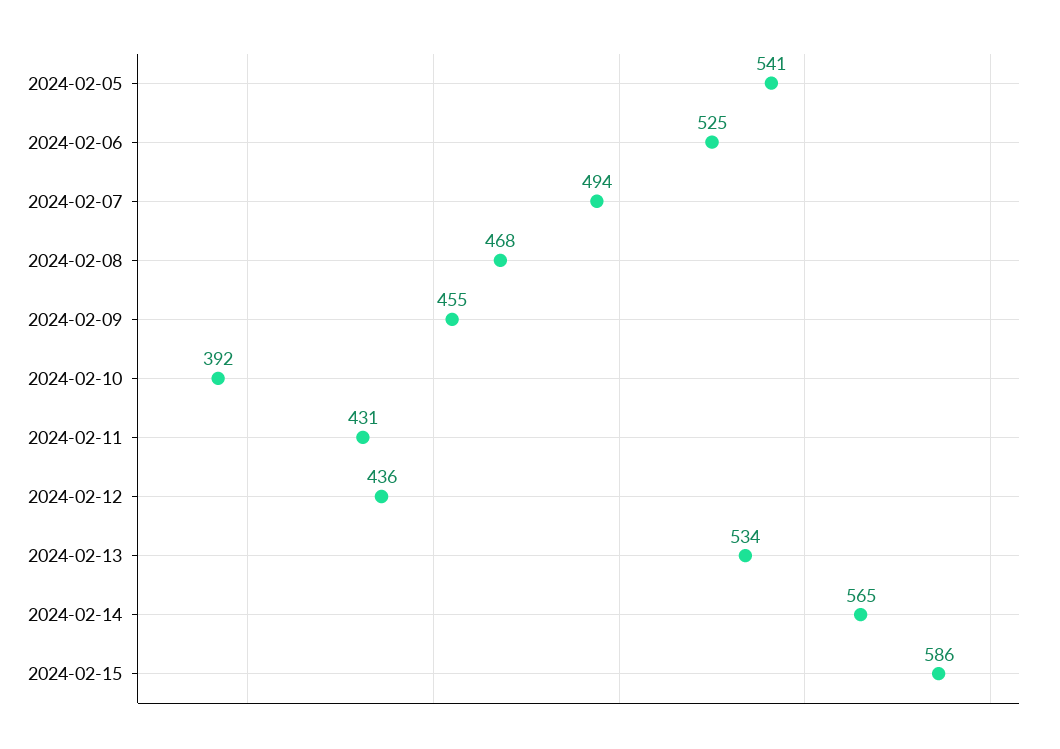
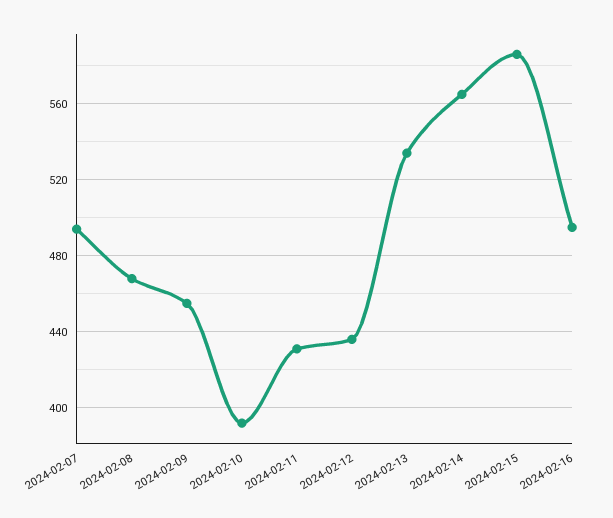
2024-02-05: 541 -> none
2024-02-06: 525 -> none
2024-02-16: none -> 495

